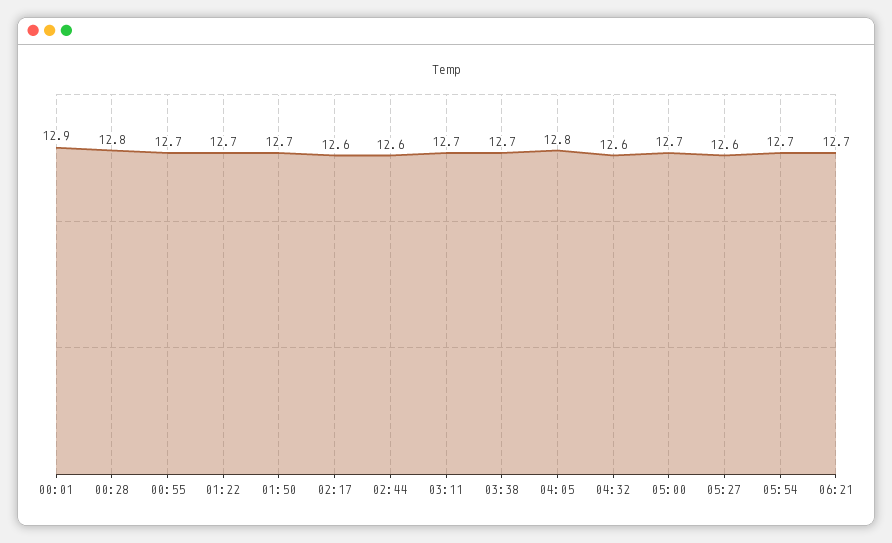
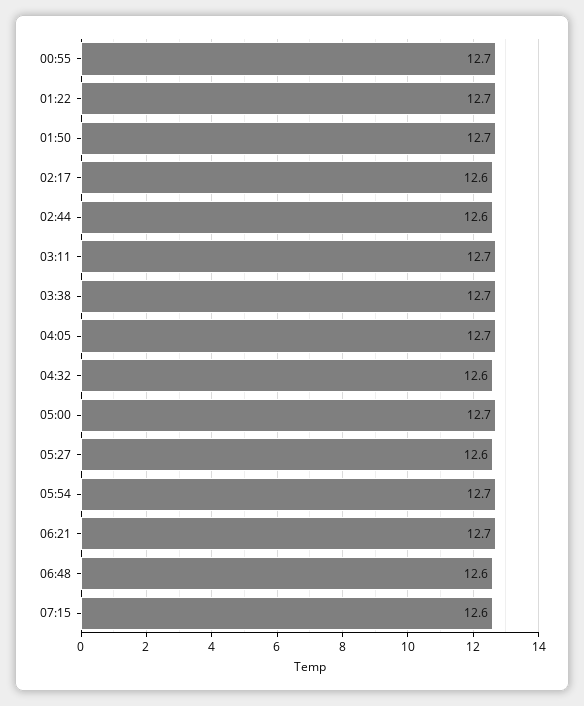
00:01: 12.9 -> none
00:28: 12.8 -> none
04:05: 12.8 -> 12.7
06:48: none -> 12.6
07:15: none -> 12.6

